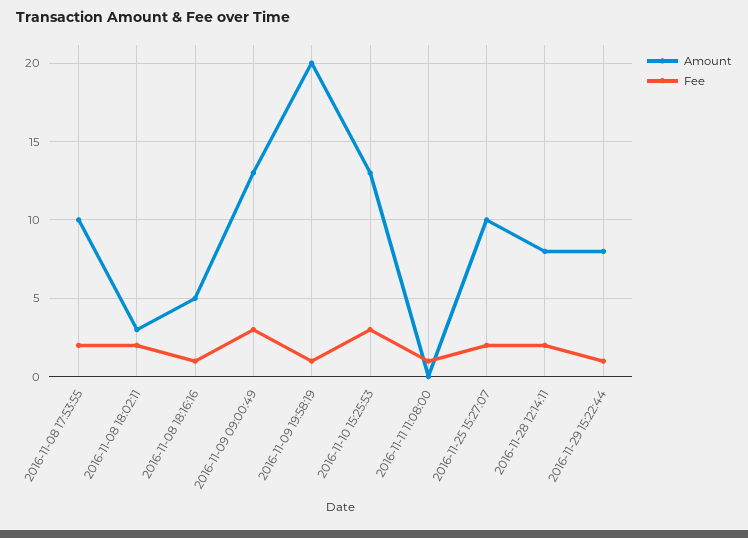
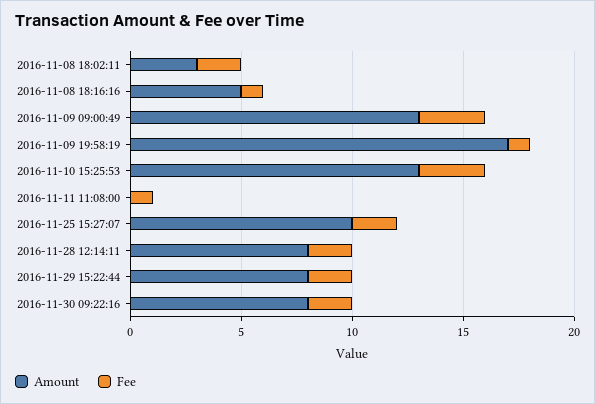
Amount, 2016-11-08 17:53:55: 10 -> none
Fee, 2016-11-08 17:53:55: 2 -> none
Amount, 2016-11-09 19:58:19: 20 -> 17
Fee, 2016-11-29 15:22:44: 1 -> 2
Amount, 2016-11-30 09:22:16: none -> 8
Fee, 2016-11-30 09:22:16: none -> 2

